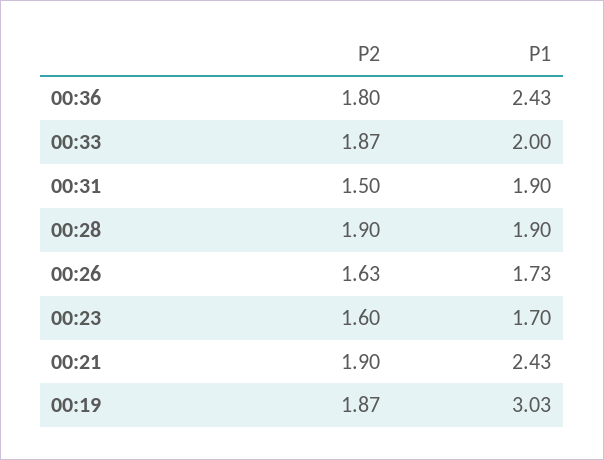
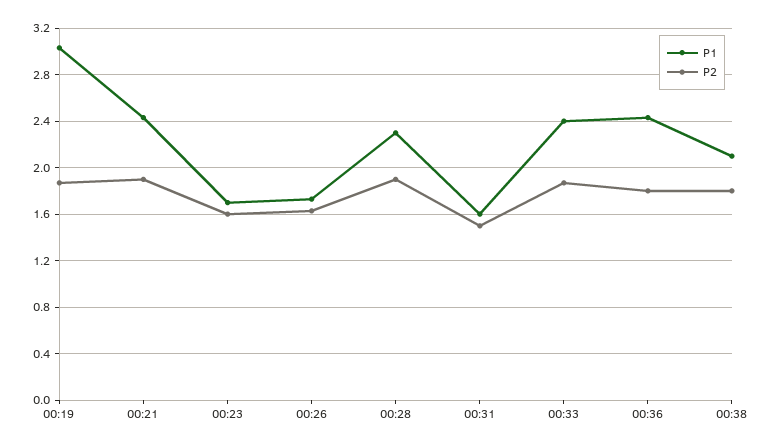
P1, 00:33: 2 -> 2.4
P1, 00:31: 1.9 -> 1.6
P1, 00:28: 1.9 -> 2.3
P1, 00:38: none -> 2.1
P2, 00:38: none -> 1.8

